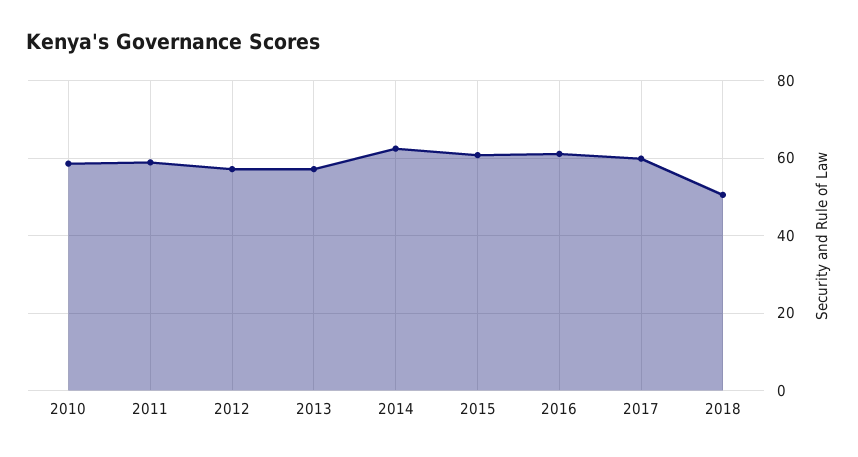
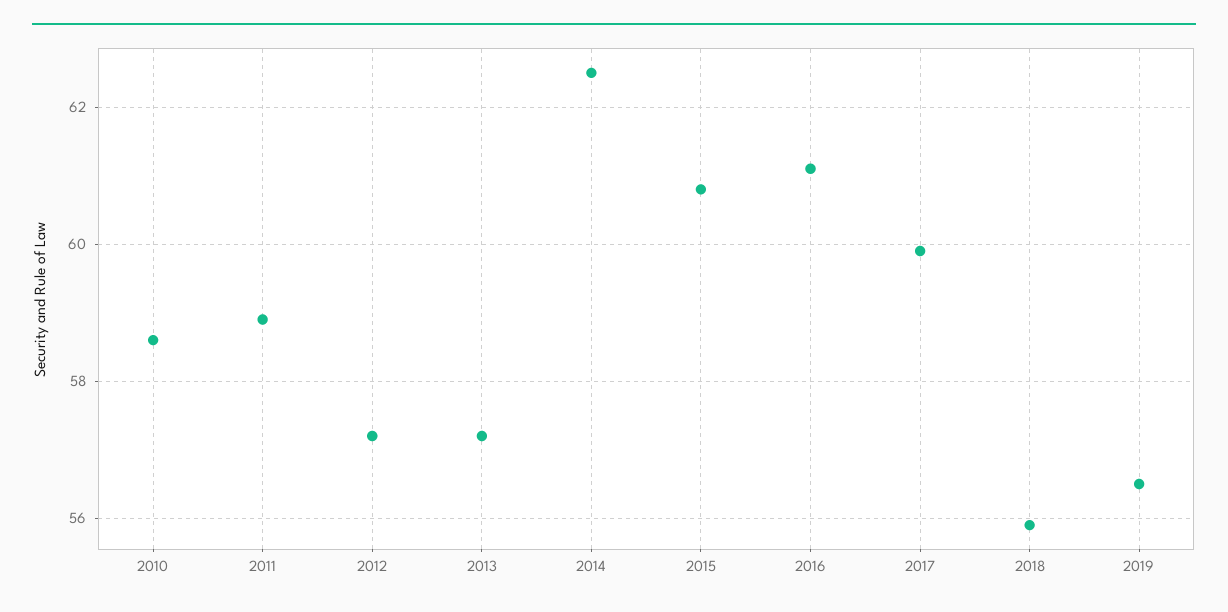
2018: 50 -> 56
2019: none -> 56.5

